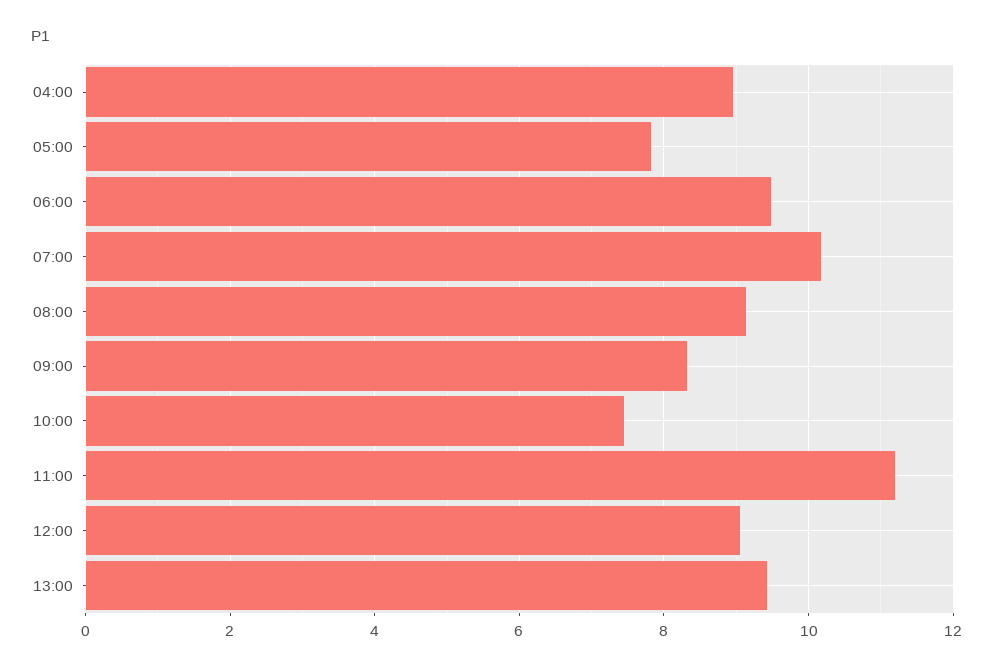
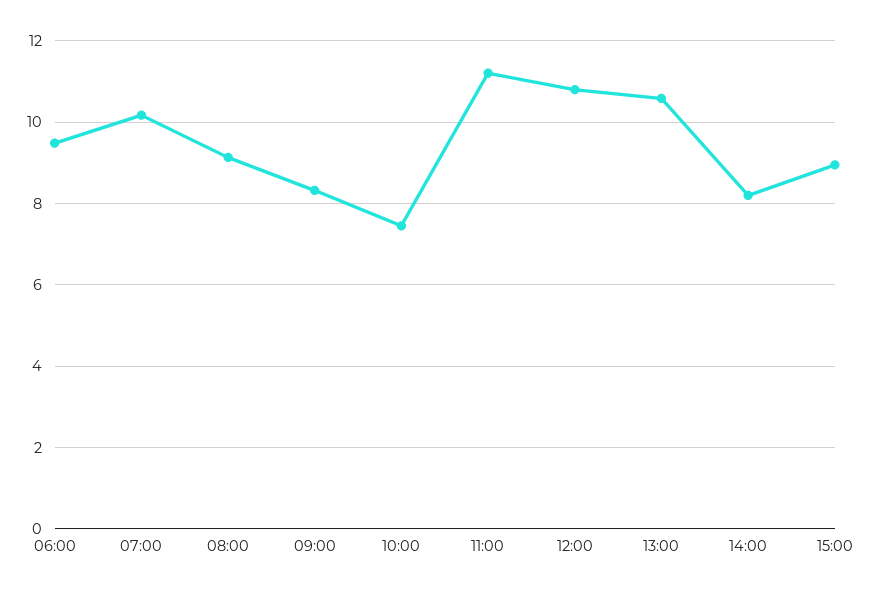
04:00: 9 -> none
05:00: 7.8 -> none
12:00: 9 -> 10.8
13:00: 9.4 -> 10.6
14:00: none -> 8.2
15:00: none -> 9

